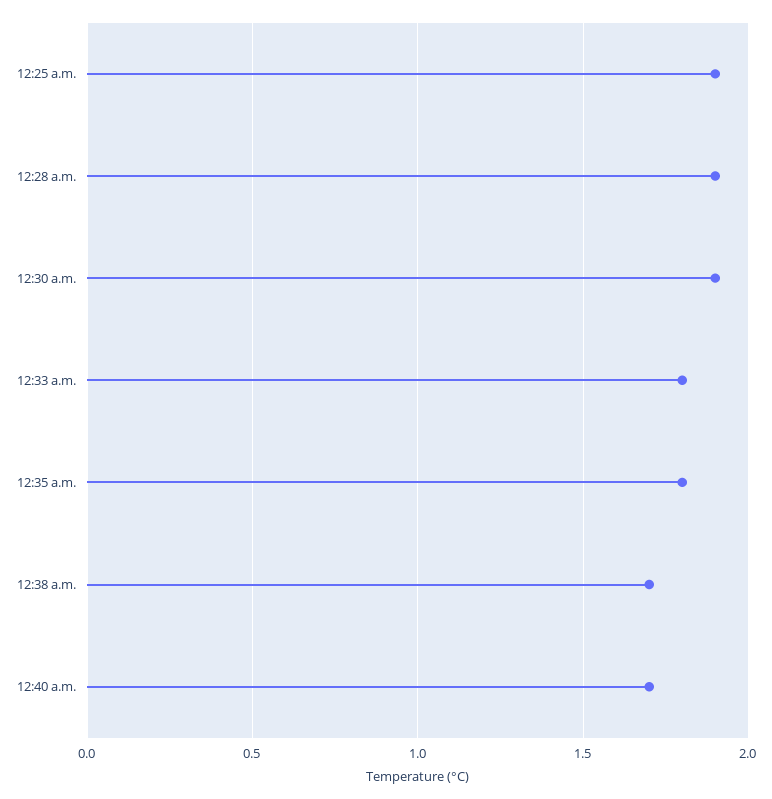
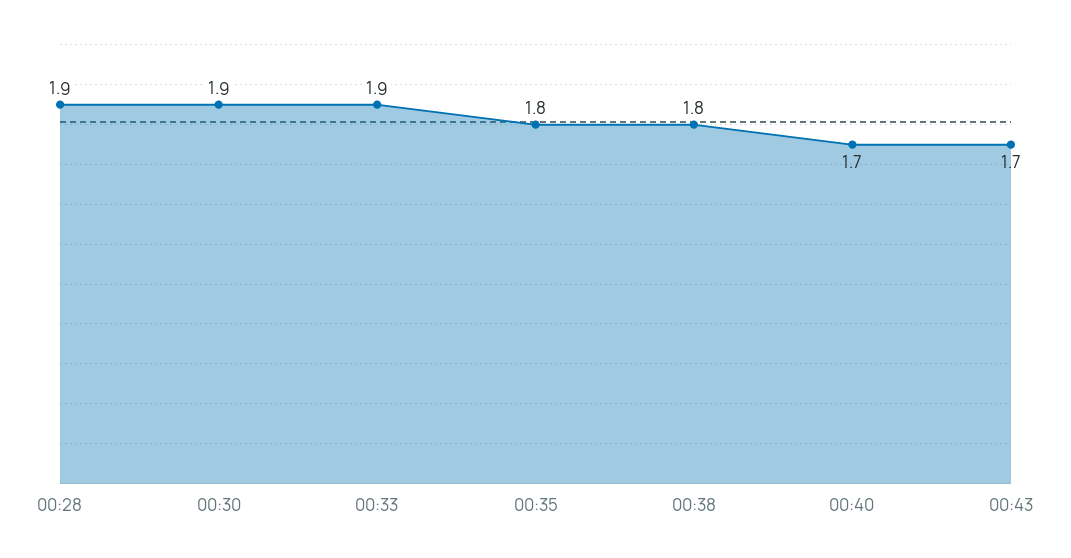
12:25 a.m.: 1.9 -> none
12:33 a.m.: 1.8 -> 1.9
12:38 a.m.: 1.7 -> 1.8
00:43: none -> 1.7

